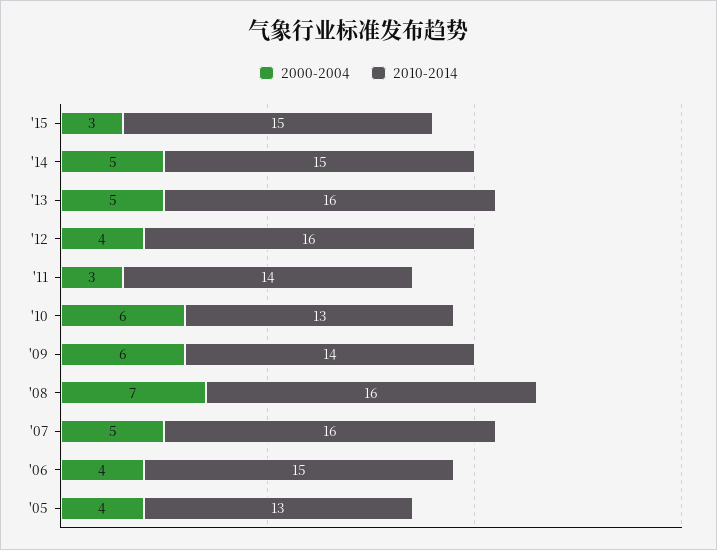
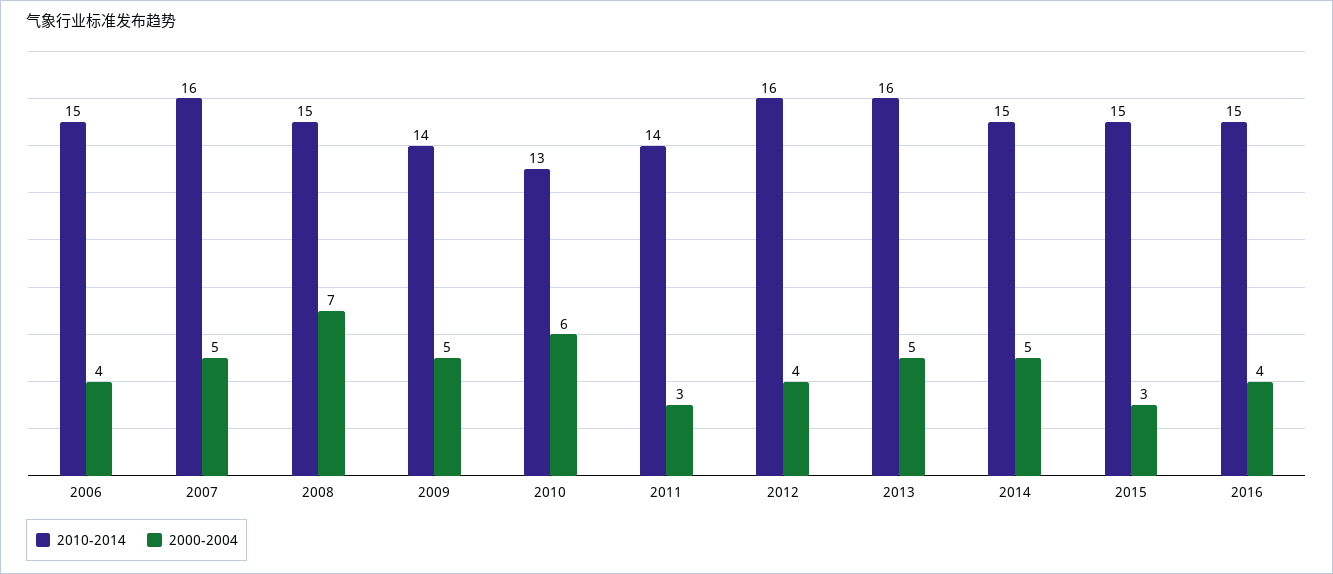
2000-2004, '09: 6 -> 5
2010-2014, '08: 16 -> 15
2000-2004, '05: 4 -> none
2010-2014, '05: 13 -> none
2010-2014, 2016: none -> 15
2000-2004, 2016: none -> 4

